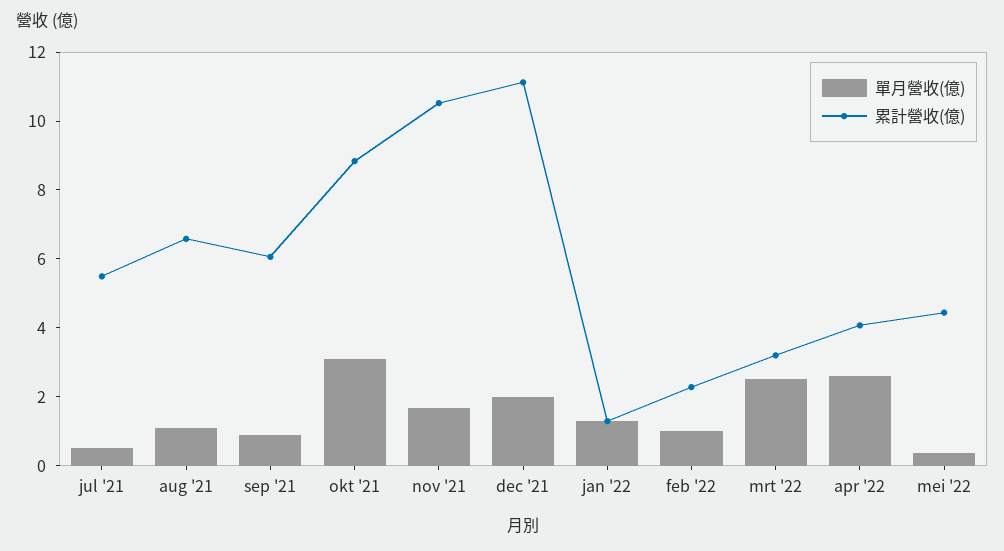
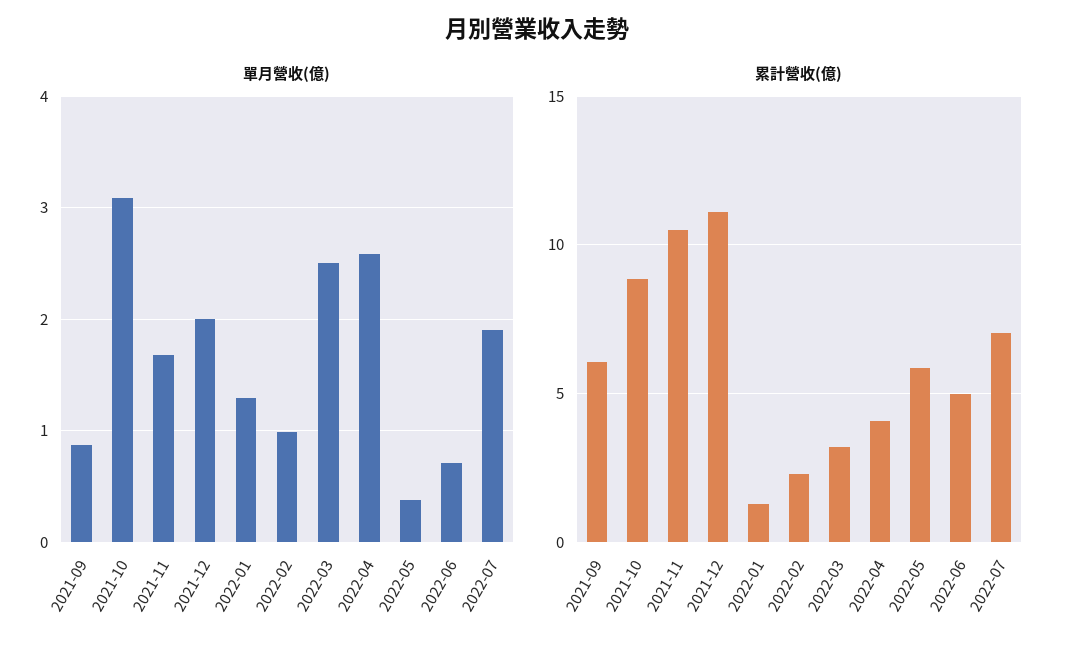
單月營收(億), jul '21: 0.5 -> none
累計營收(億), jul '21: 5.5 -> none
單月營收(億), aug '21: 1 -> none
累計營收(億), aug '21: 6.5 -> none
累計營收(億), mei '22: 4.5 -> 6
單月營收(億), 2022-06: none -> 0.7
單月營收(億), 2022-07: none -> 1.9
累計營收(億), 2022-06: none -> 5
累計營收(億), 2022-07: none -> 7

